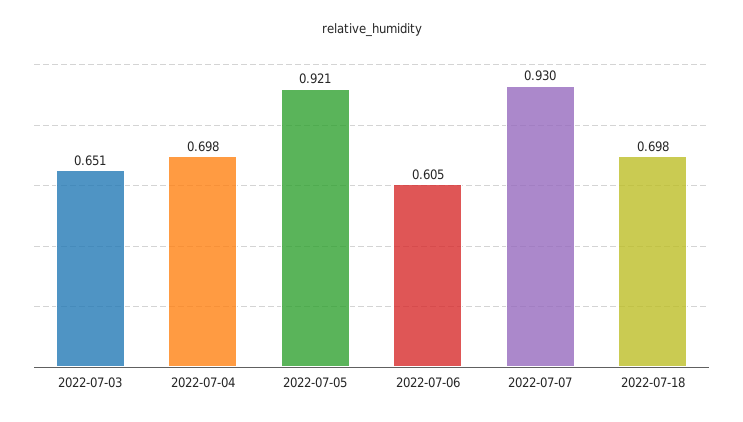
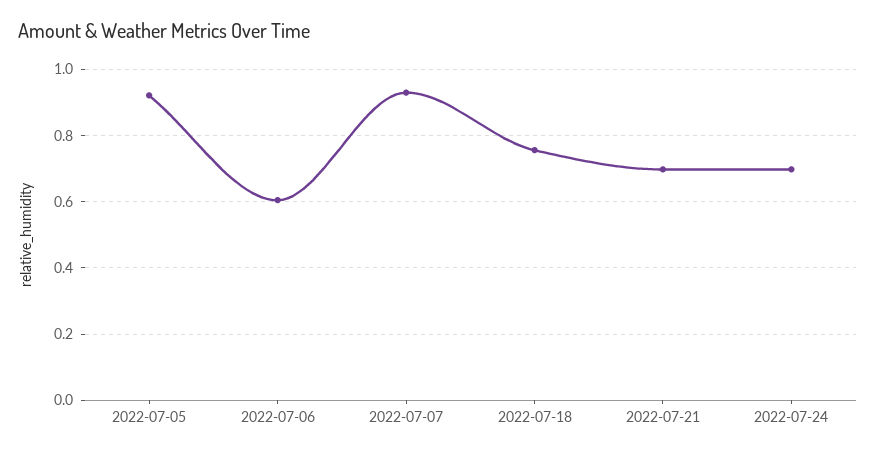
2022-07-03: 0.651 -> none
2022-07-04: 0.698 -> none
2022-07-18: 0.698 -> 0.76
2022-07-21: none -> 0.7
2022-07-24: none -> 0.7

